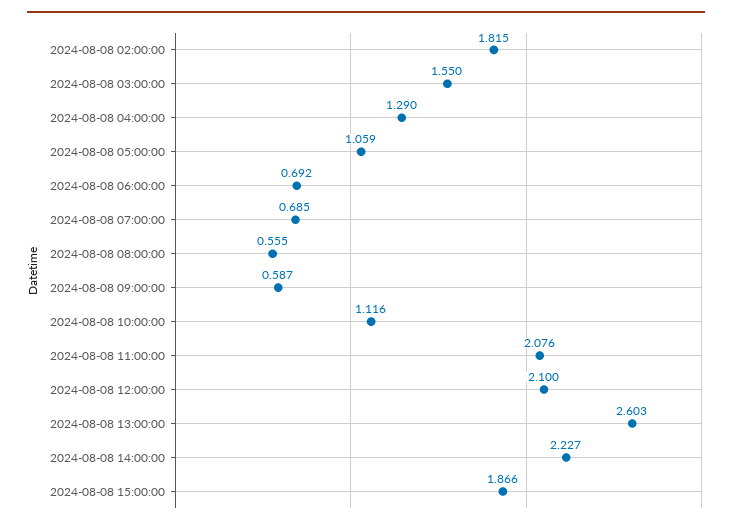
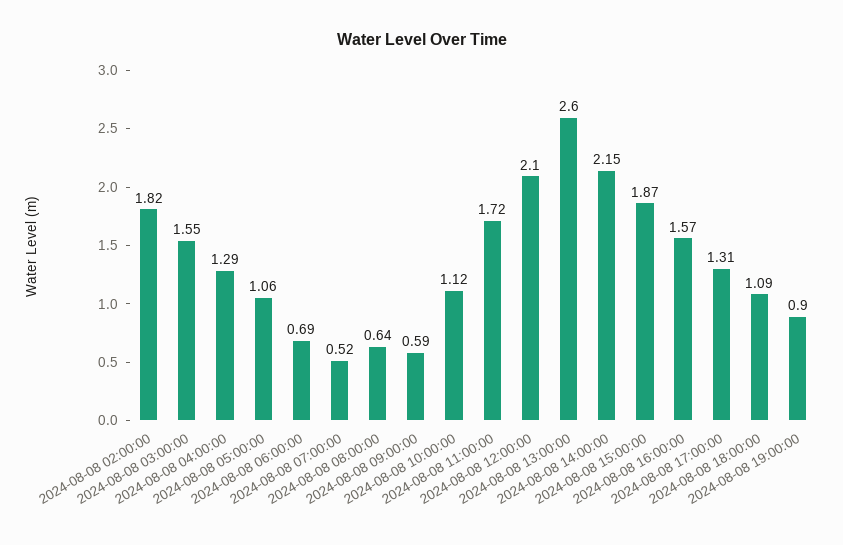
2024-08-08 07:00:00: 0.685 -> 0.52
2024-08-08 08:00:00: 0.555 -> 0.64
2024-08-08 11:00:00: 2.076 -> 1.72
2024-08-08 14:00:00: 2.227 -> 2.15
2024-08-08 16:00:00: none -> 1.57
2024-08-08 17:00:00: none -> 1.31
2024-08-08 18:00:00: none -> 1.09
2024-08-08 19:00:00: none -> 0.9

